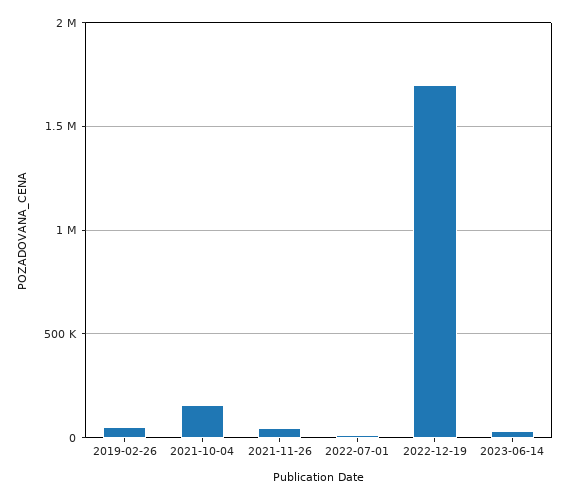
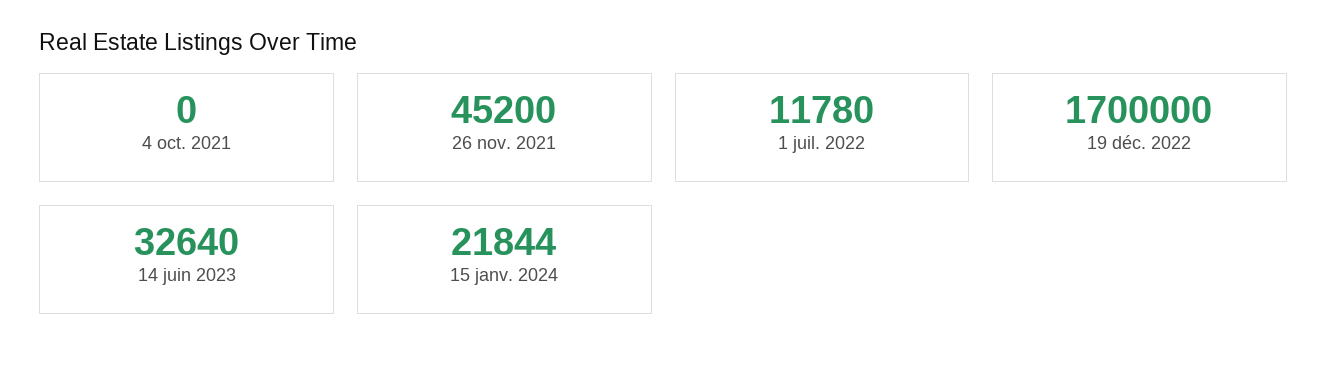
2019-02-26: 50000 -> none
2021-10-04: 150000 -> 0
15 janv. 2024: none -> 21844

